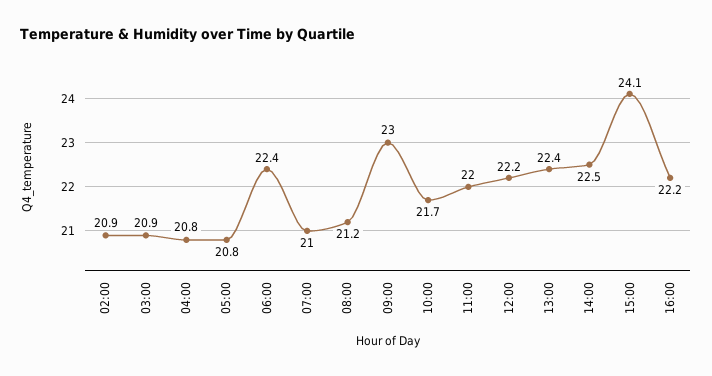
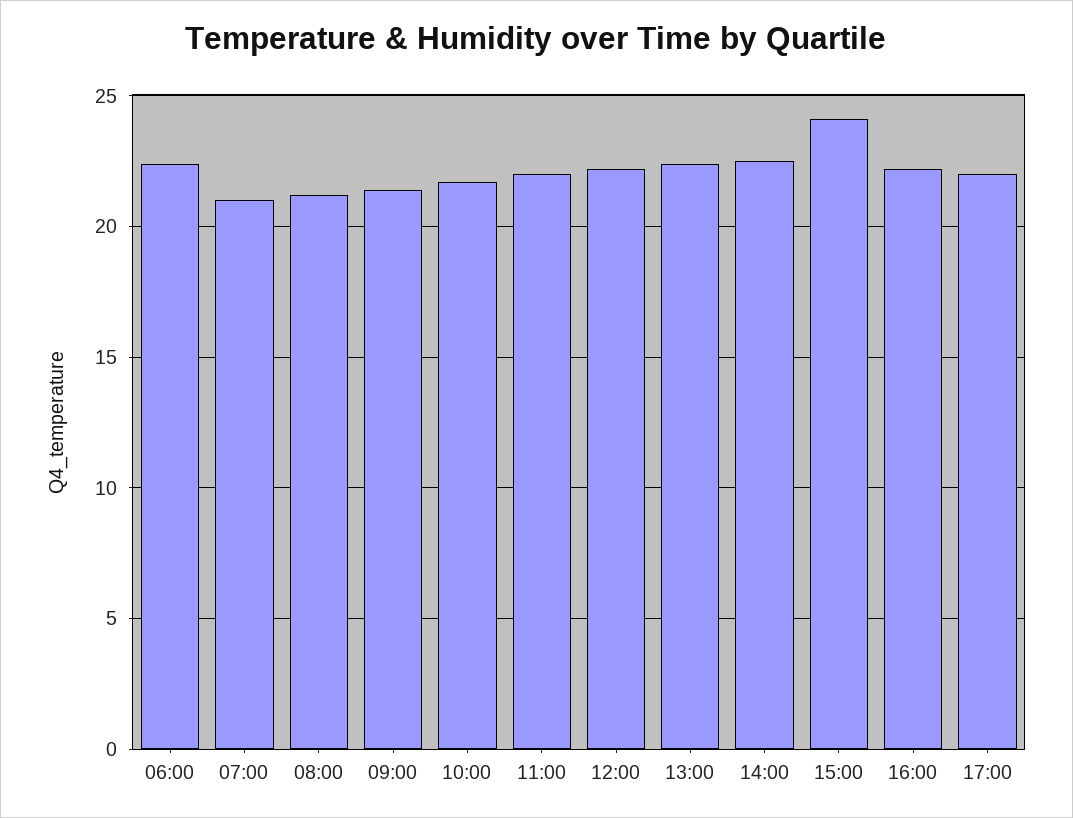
02:00: 20.9 -> none
03:00: 20.9 -> none
04:00: 20.8 -> none
05:00: 20.8 -> none
09:00: 23 -> 21.5
17:00: none -> 22

